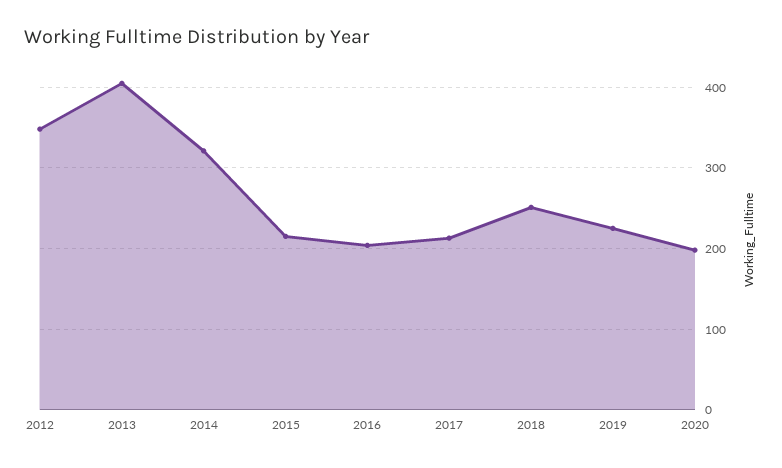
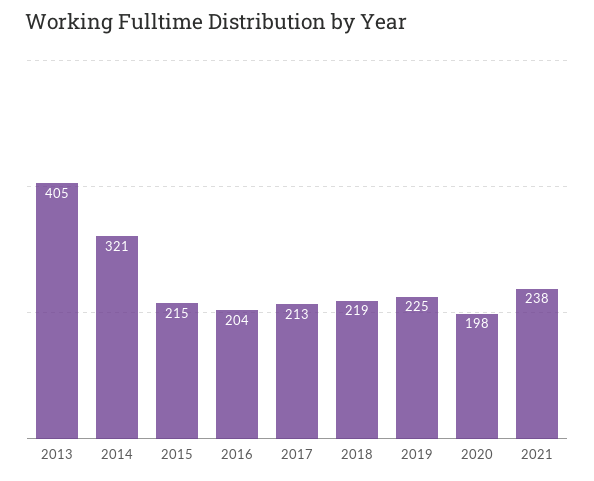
2012: 350 -> none
2018: 250 -> 219
2021: none -> 238

